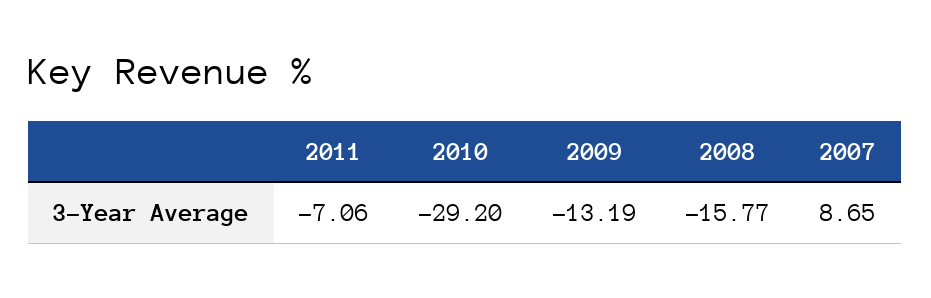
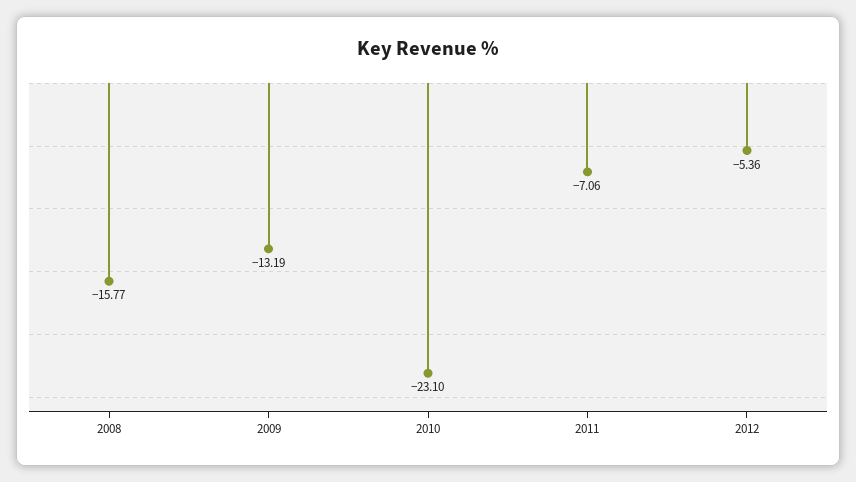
2010: -29.2 -> -23.1
2007: 8.65 -> none
2012: none -> -5.36

